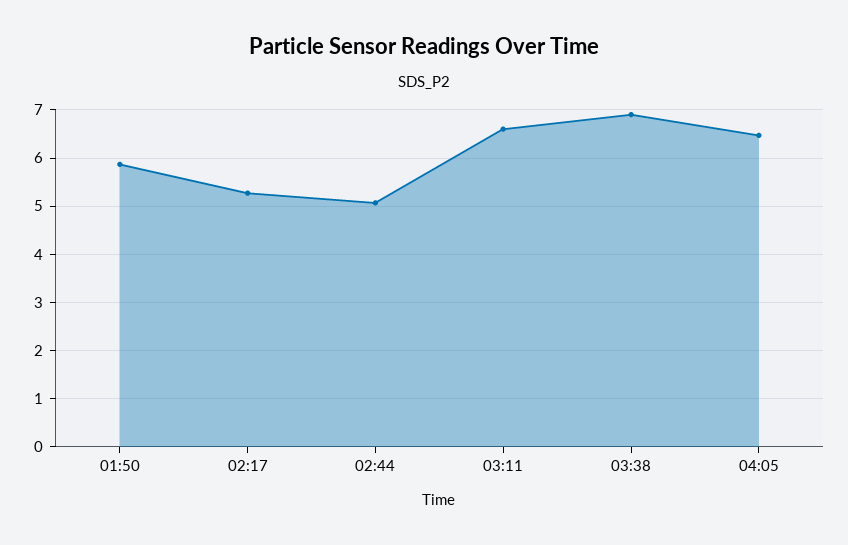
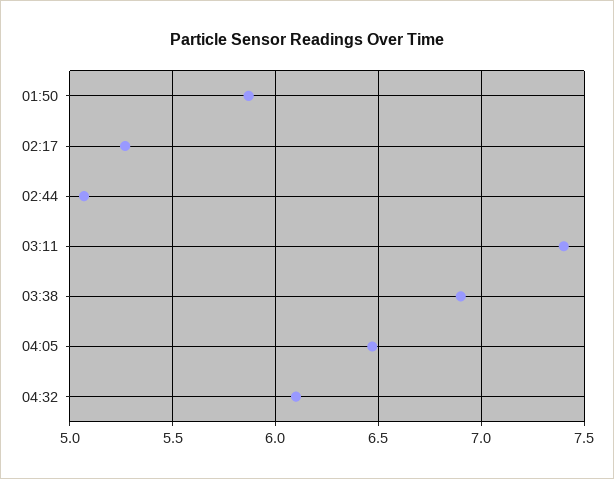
03:11: 6.6 -> 7.4
04:32: none -> 6.1

